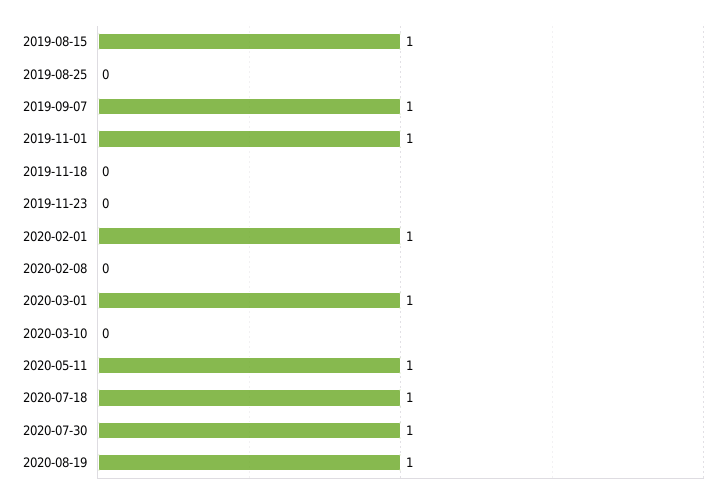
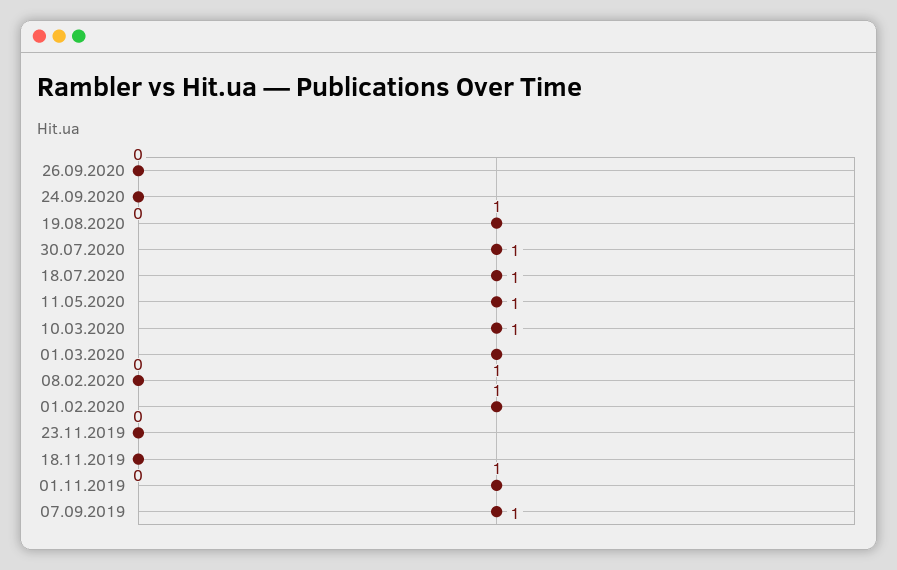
2019-08-15: 1 -> none
2019-08-25: 0 -> none
2020-03-10: 0 -> 1
26.09.2020: none -> 0
24.09.2020: none -> 0

